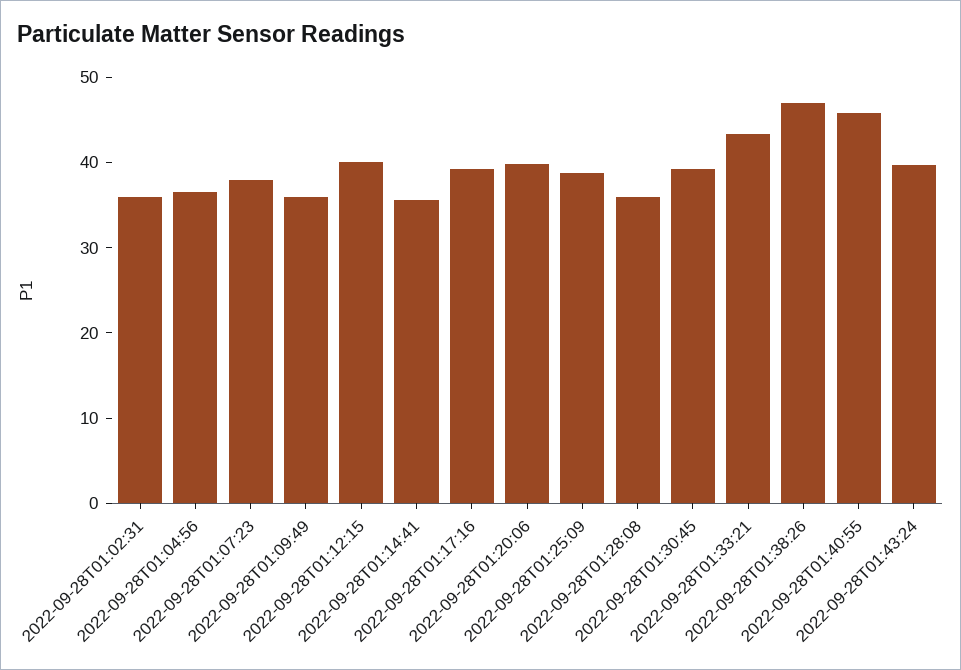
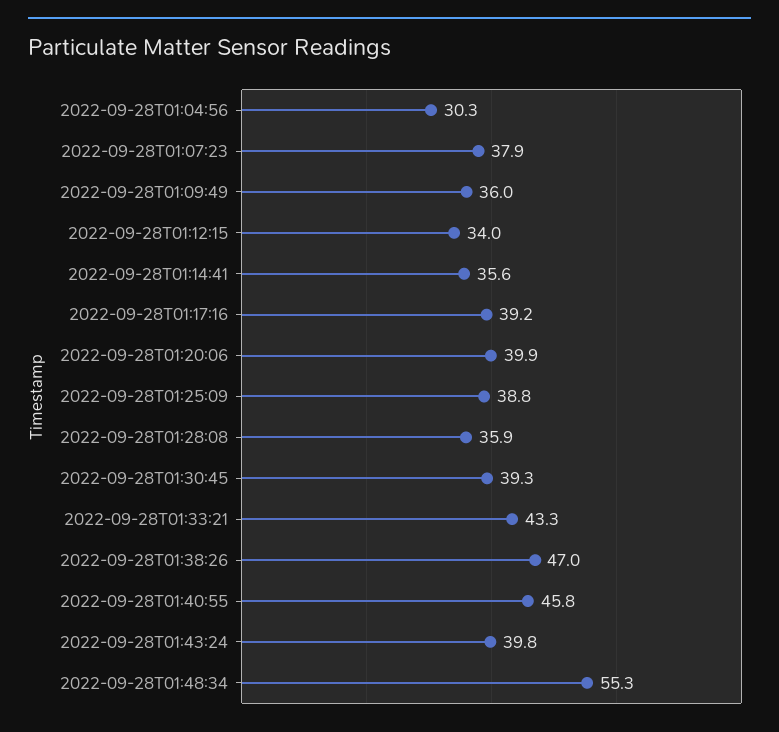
2022-09-28T01:02:31: 36 -> none
2022-09-28T01:04:56: 36 -> 30.3
2022-09-28T01:12:15: 40 -> 34
2022-09-28T01:48:34: none -> 55.3

